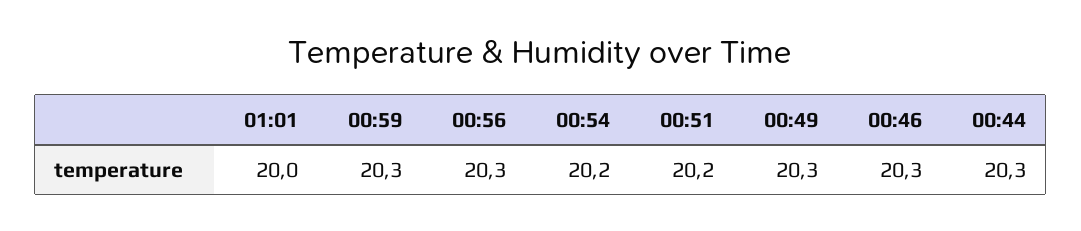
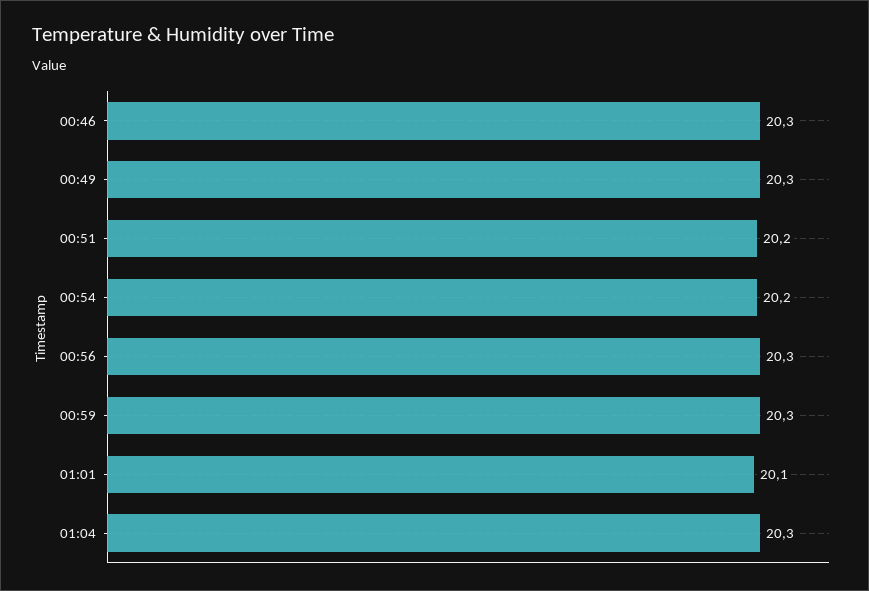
01:01: 20 -> 20.1
00:44: 20.3 -> none
01:04: none -> 20.3

